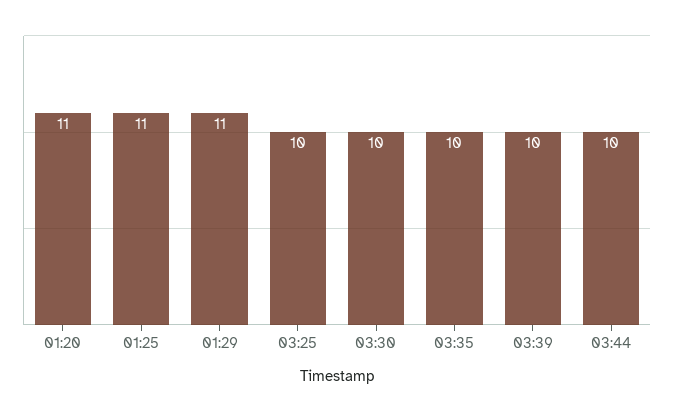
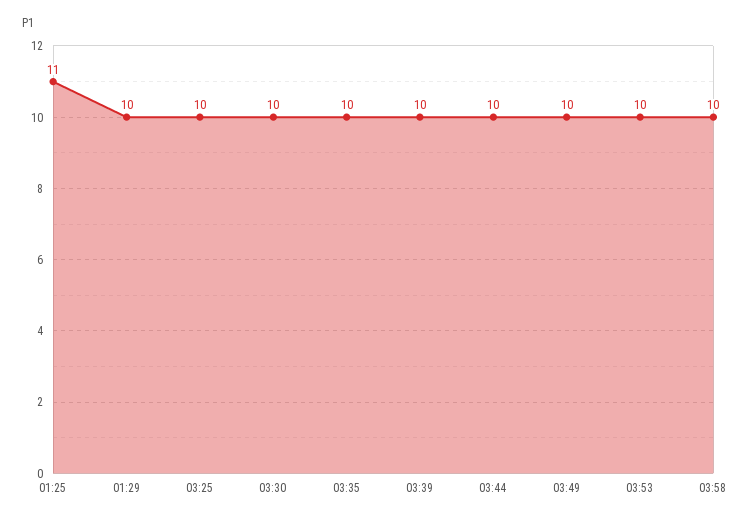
01:20: 11 -> none
01:29: 11 -> 10
03:49: none -> 10
03:53: none -> 10
03:58: none -> 10

